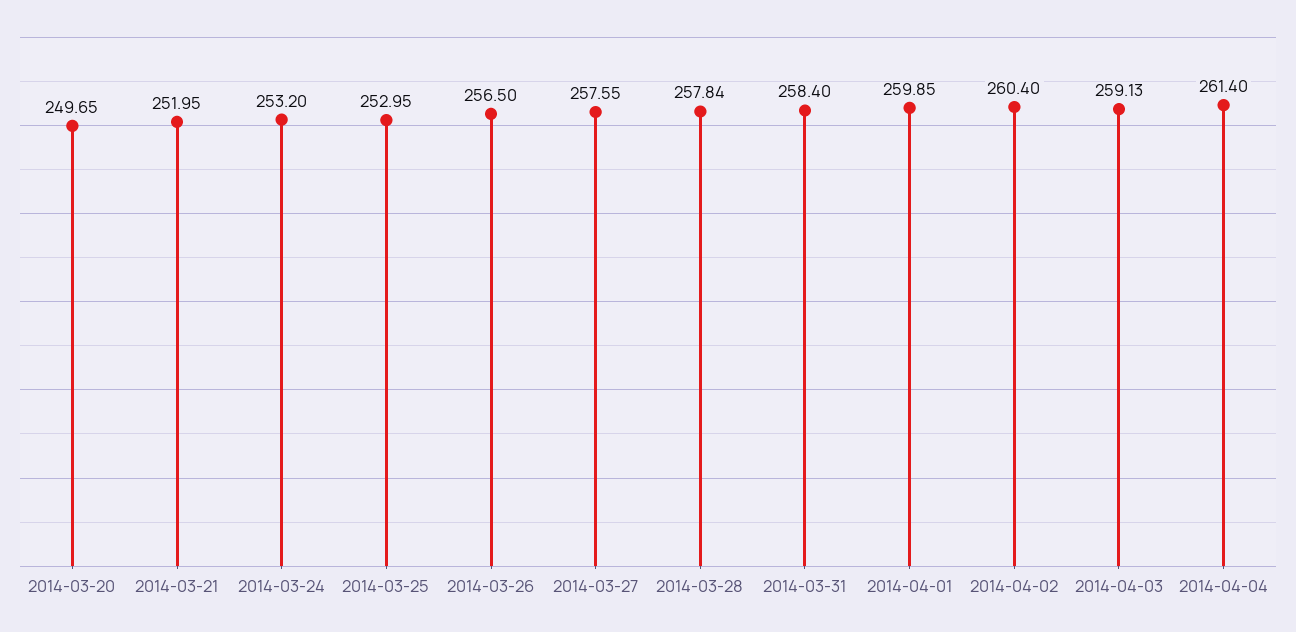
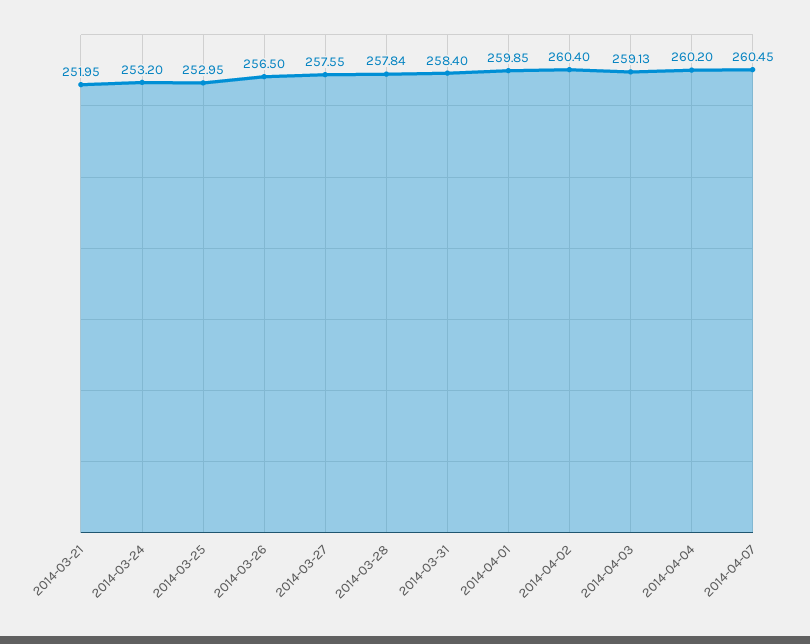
2014-03-20: 249.65 -> none
2014-04-04: 261.4 -> 260.2
2014-04-07: none -> 260.45

